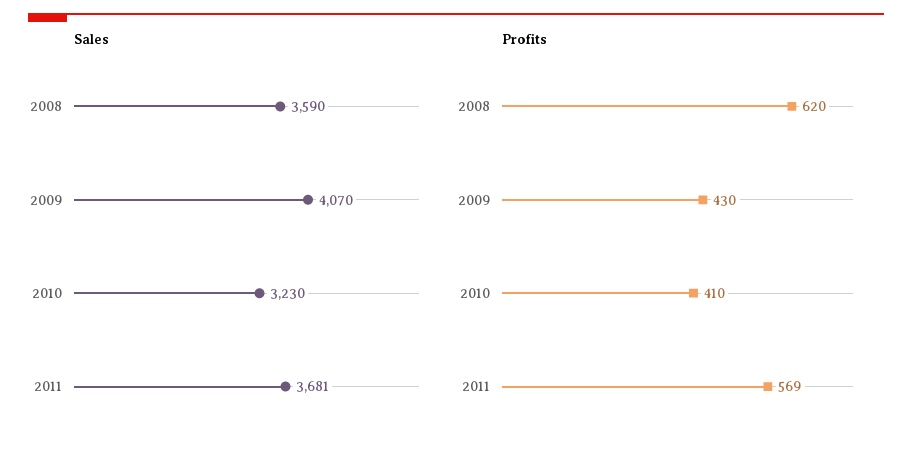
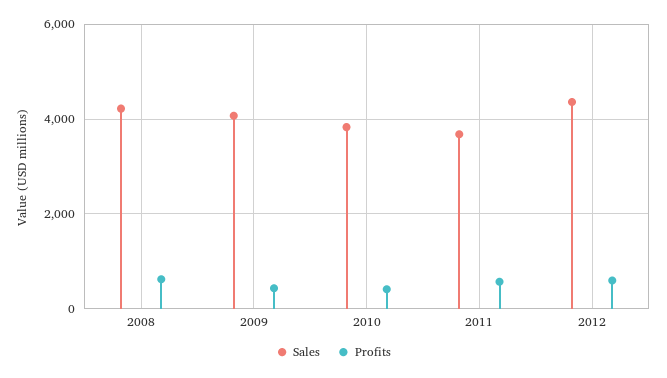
Sales, 2008: 3590 -> 4200
Sales, 2010: 3230 -> 3800
Sales, 2012: none -> 4400
Profits, 2012: none -> 600

